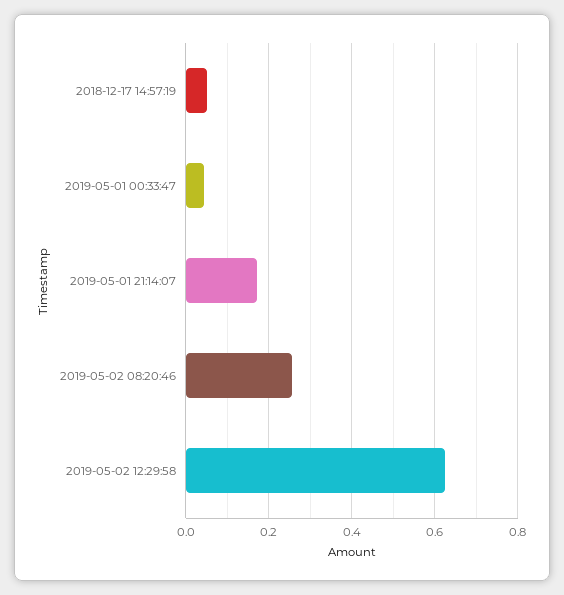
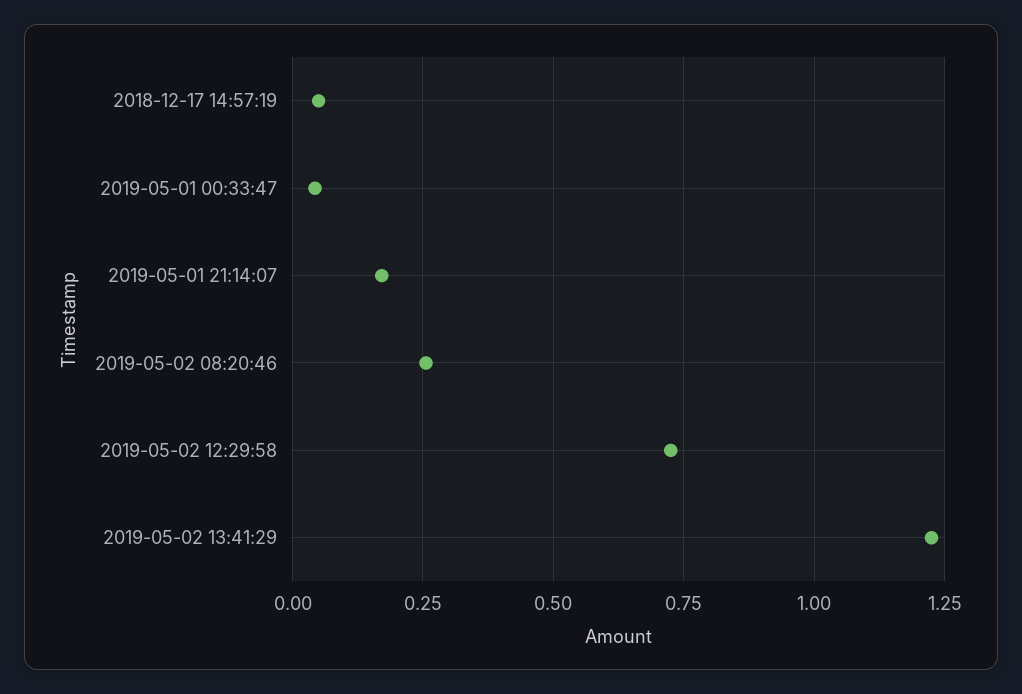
2019-05-02 12:29:58: 0.62 -> 0.725
2019-05-02 13:41:29: none -> 1.225

